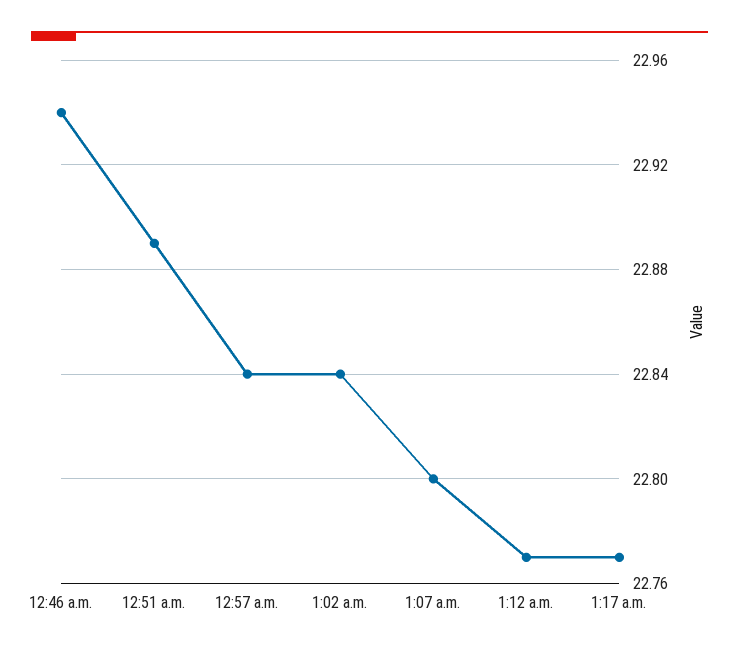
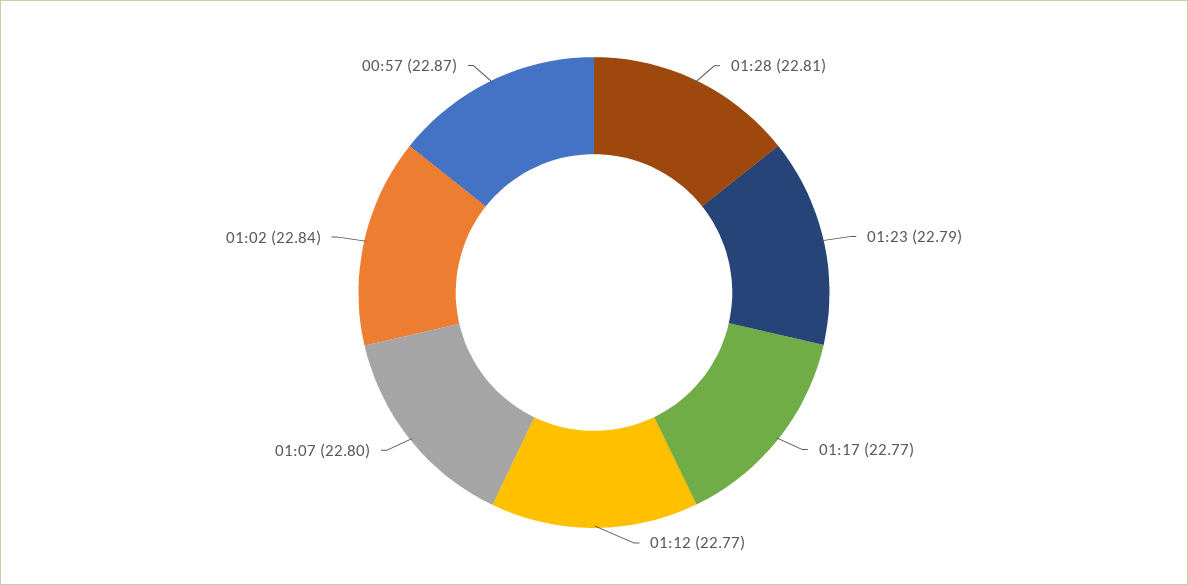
12:46 a.m.: 22.94 -> none
12:51 a.m.: 22.89 -> none
12:57 a.m.: 22.84 -> 22.87
01:28: none -> 22.81
01:23: none -> 22.79

